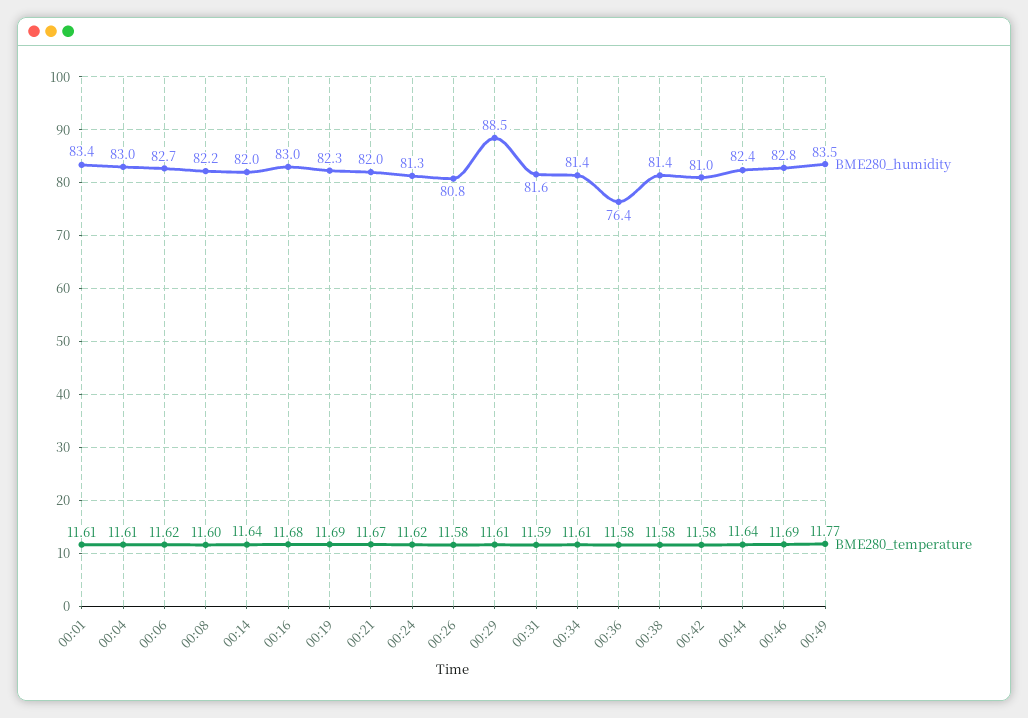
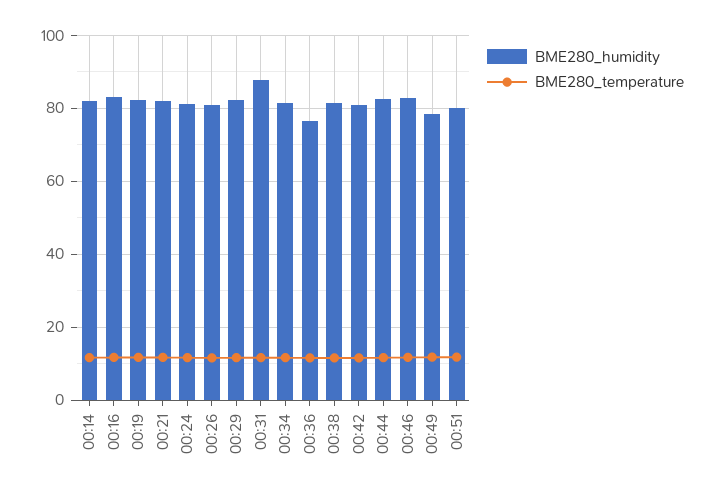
BME280_humidity, 00:01: 83.4 -> none
BME280_temperature, 00:01: 11.61 -> none
BME280_humidity, 00:04: 83 -> none
BME280_temperature, 00:04: 11.61 -> none
BME280_humidity, 00:06: 82.7 -> none
BME280_temperature, 00:06: 11.62 -> none
BME280_humidity, 00:08: 82.2 -> none
BME280_temperature, 00:08: 11.6 -> none
BME280_humidity, 00:29: 88.5 -> 82
BME280_humidity, 00:31: 81.6 -> 88
BME280_humidity, 00:49: 83.5 -> 78
BME280_humidity, 00:51: none -> 80
BME280_temperature, 00:51: none -> 12

